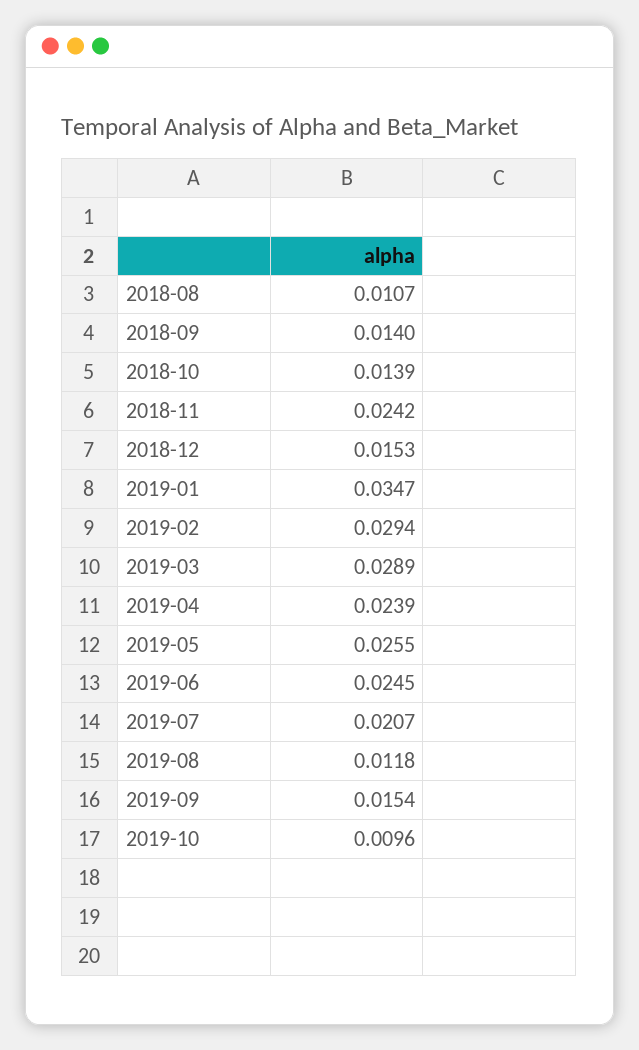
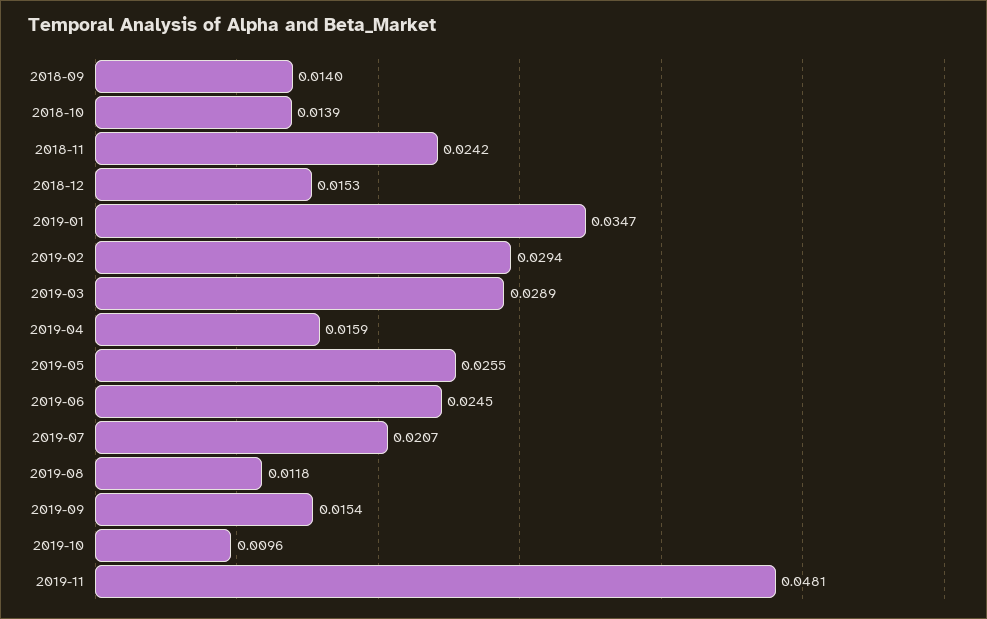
2018-08: 0.0107 -> none
2019-04: 0.0239 -> 0.0159
2019-11: none -> 0.0481

